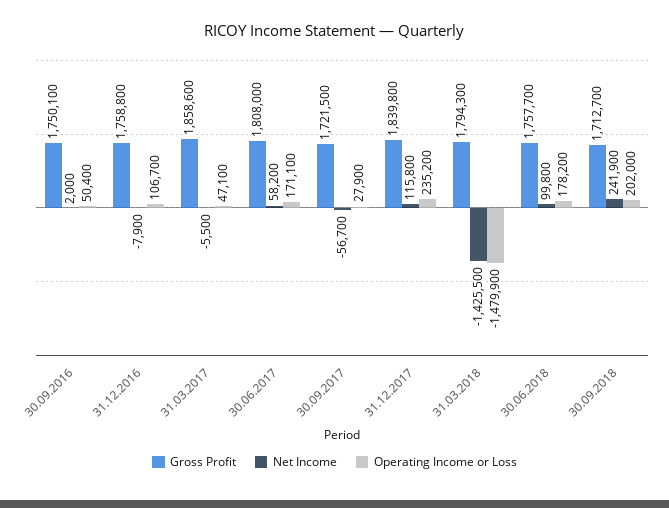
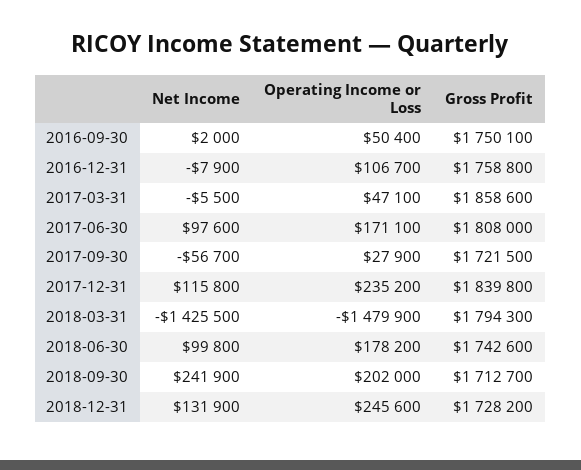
Net Income, 30.06.2017: 58200 -> 97600
Gross Profit, 30.06.2018: 1757700 -> 1742600
Net Income, 2018-12-31: none -> 131900
Operating Income or Loss, 2018-12-31: none -> 245600
Gross Profit, 2018-12-31: none -> 1728200

